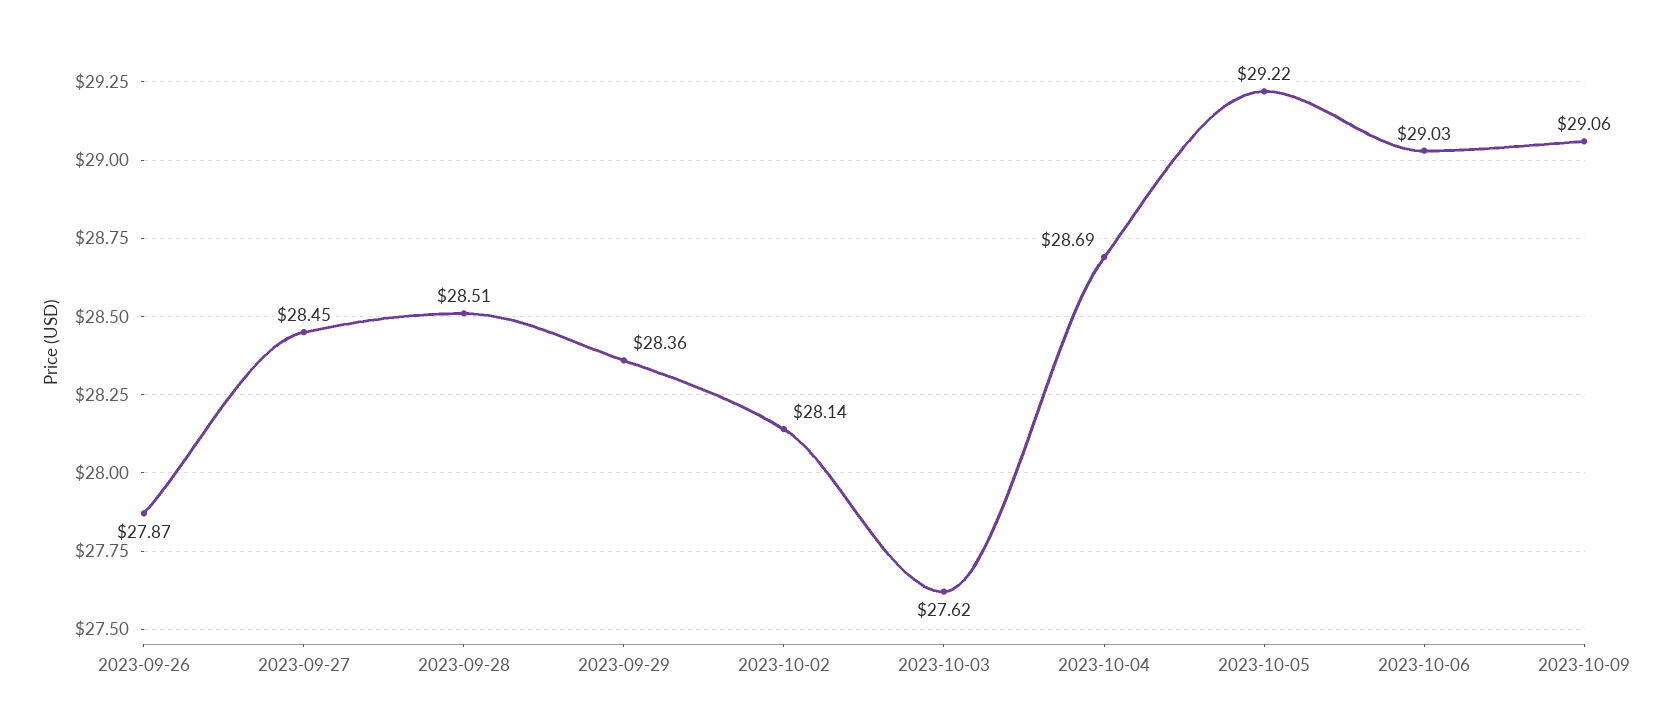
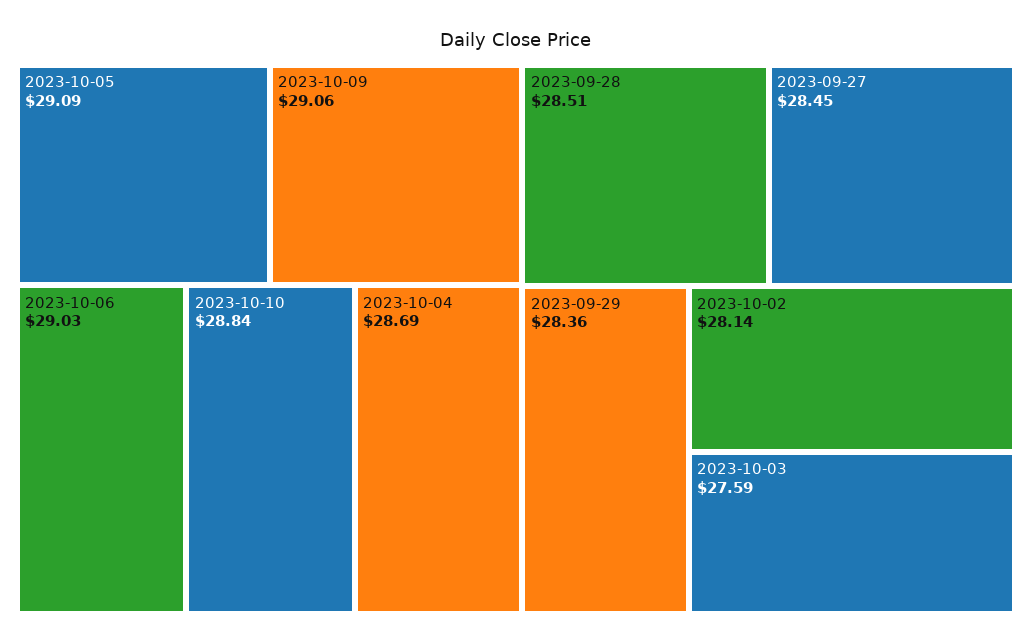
2023-09-26: 27.87 -> none
2023-10-03: 27.62 -> 27.59
2023-10-05: 29.22 -> 29.09
2023-10-10: none -> 28.84

